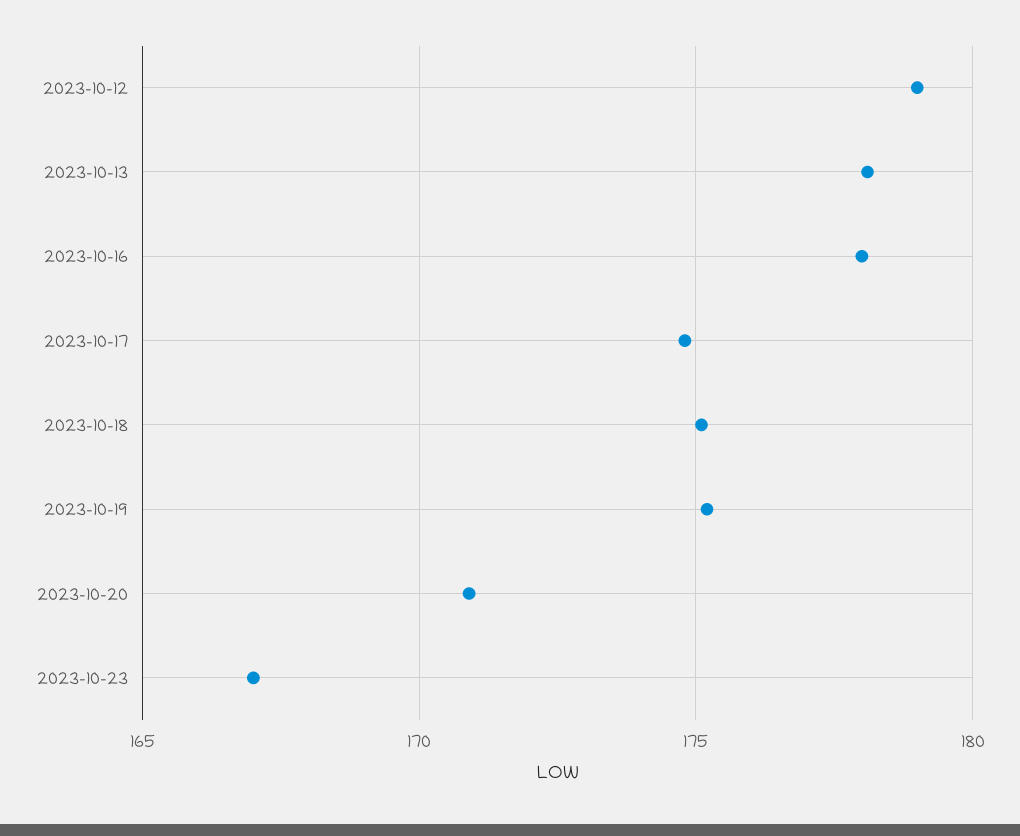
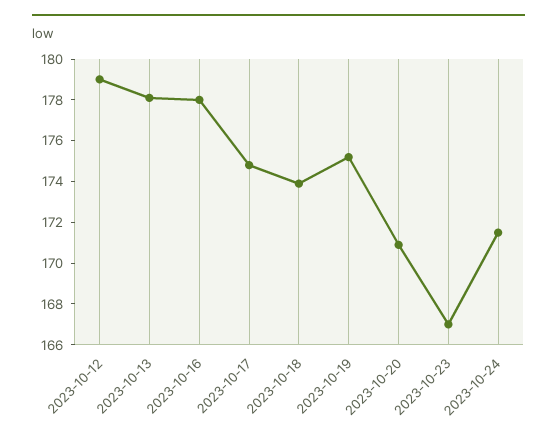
2023-10-18: 175 -> 174
2023-10-24: none -> 171.5

